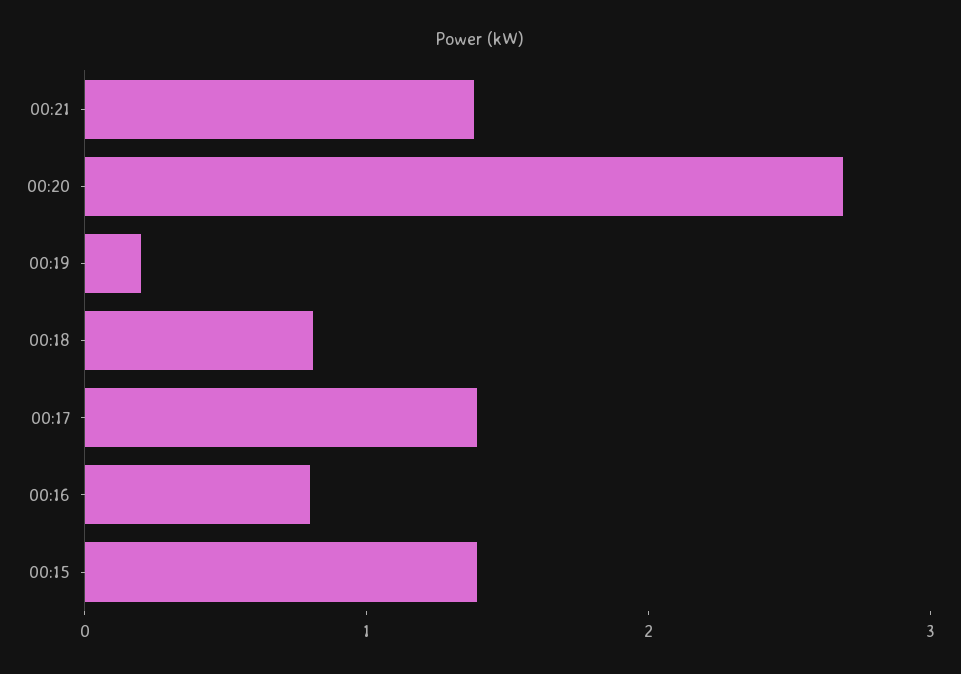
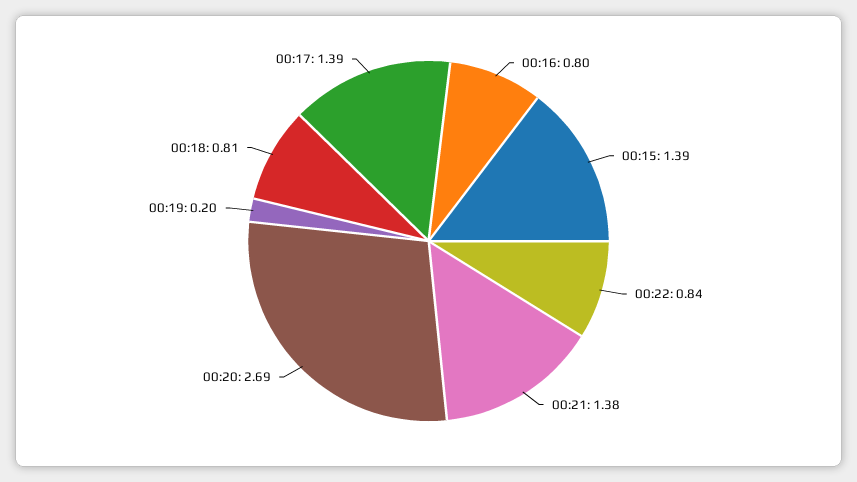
00:22: none -> 0.84

